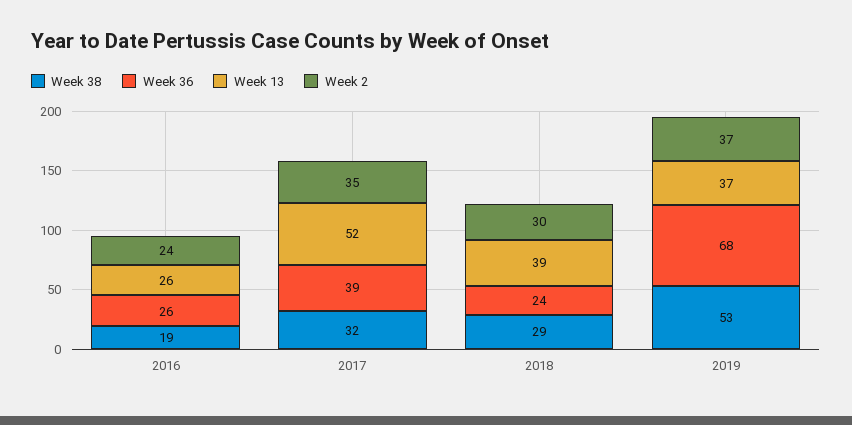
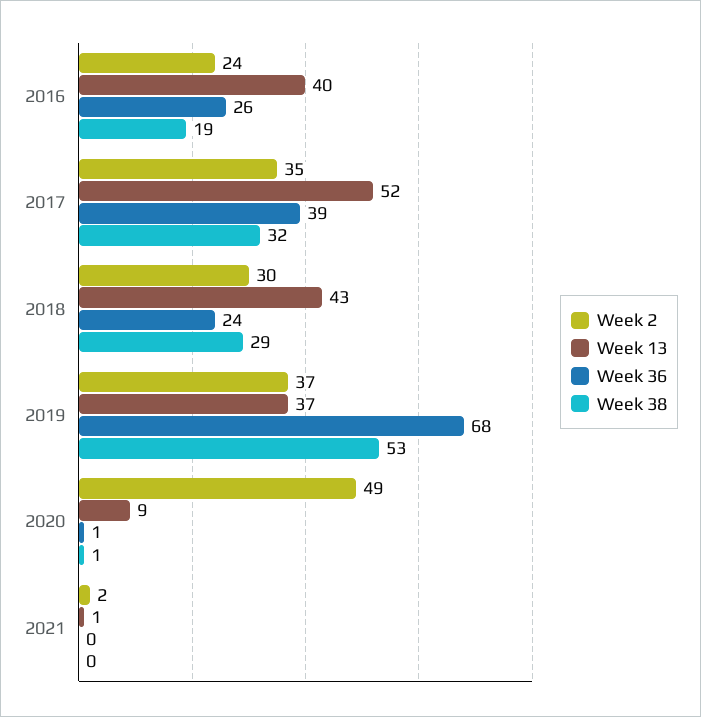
Week 13, 2016: 26 -> 40
Week 13, 2018: 39 -> 43
Week 2, 2020: none -> 49
Week 13, 2020: none -> 9
Week 36, 2020: none -> 1
Week 38, 2020: none -> 1
Week 2, 2021: none -> 2
Week 13, 2021: none -> 1
Week 36, 2021: none -> 0
Week 38, 2021: none -> 0

